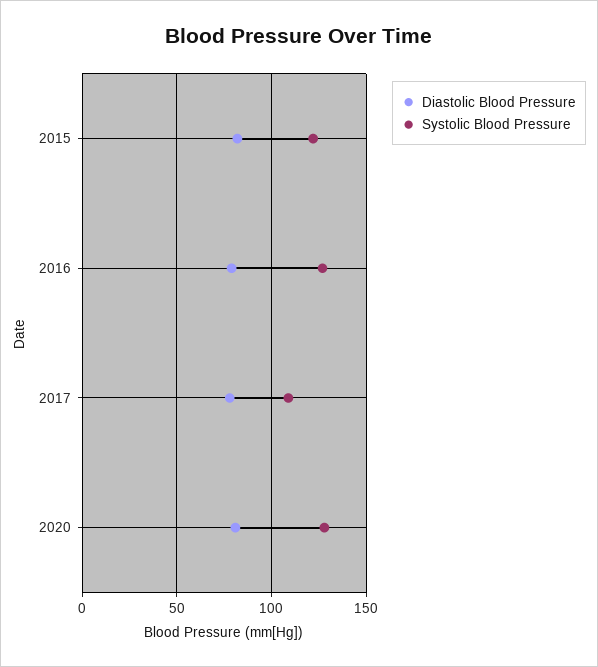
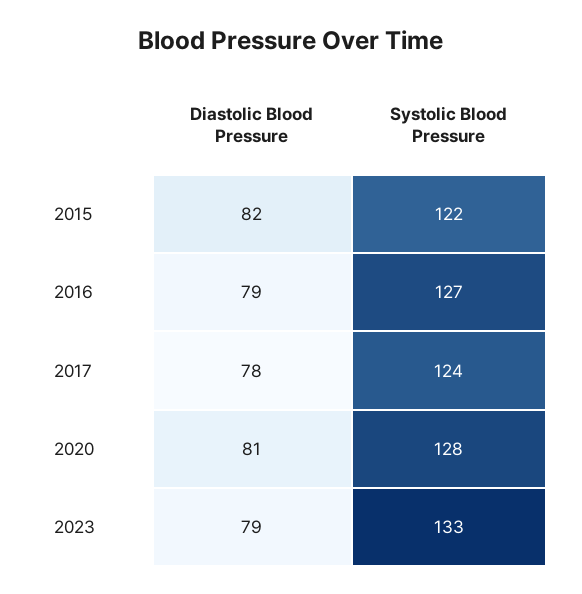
Systolic Blood Pressure, 2017: 110 -> 124
Diastolic Blood Pressure, 2023: none -> 79
Systolic Blood Pressure, 2023: none -> 133

